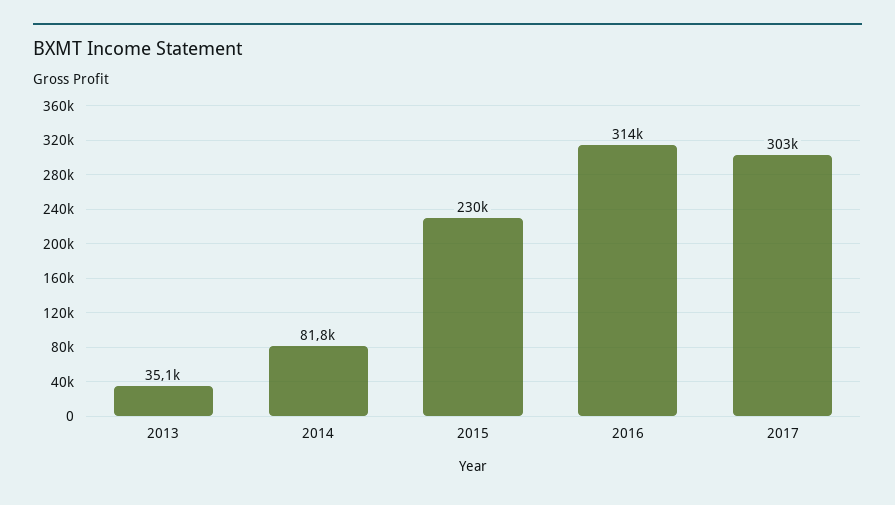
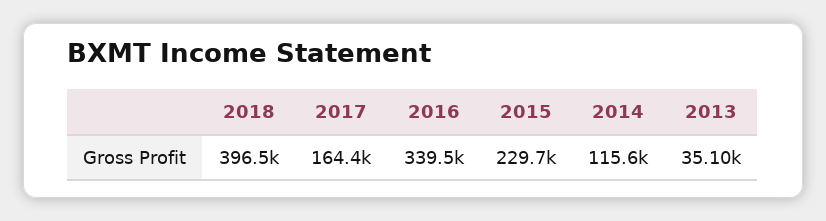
2014: 81800 -> 115600
2016: 314000 -> 339500
2017: 303000 -> 164400
2018: none -> 396500

